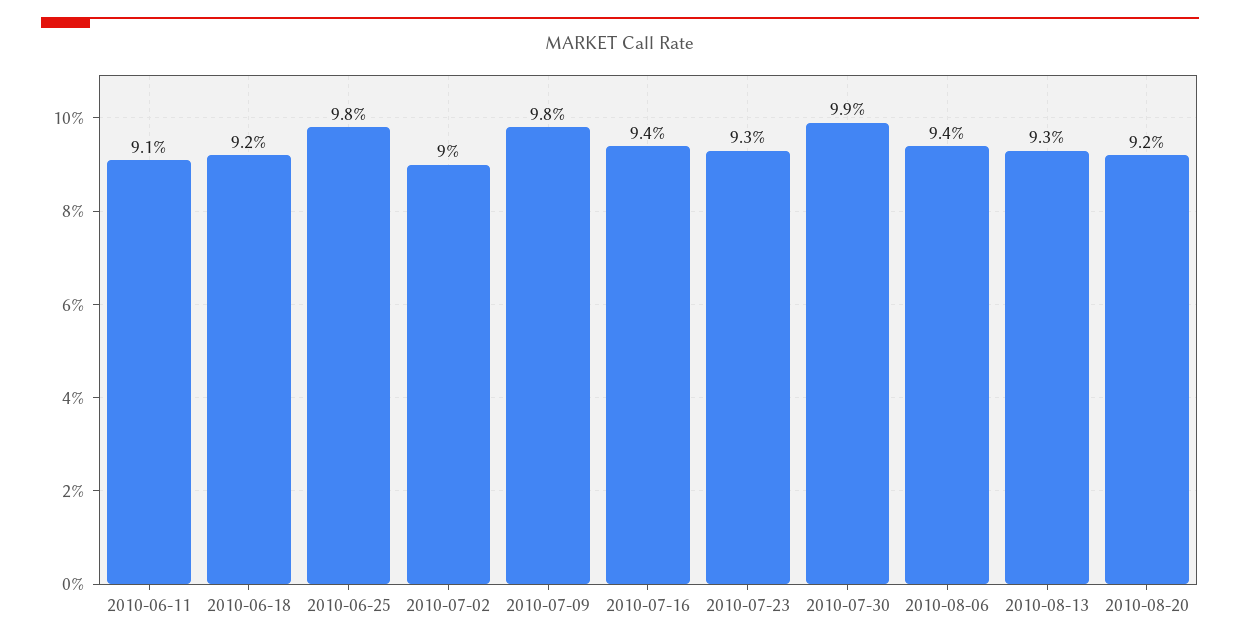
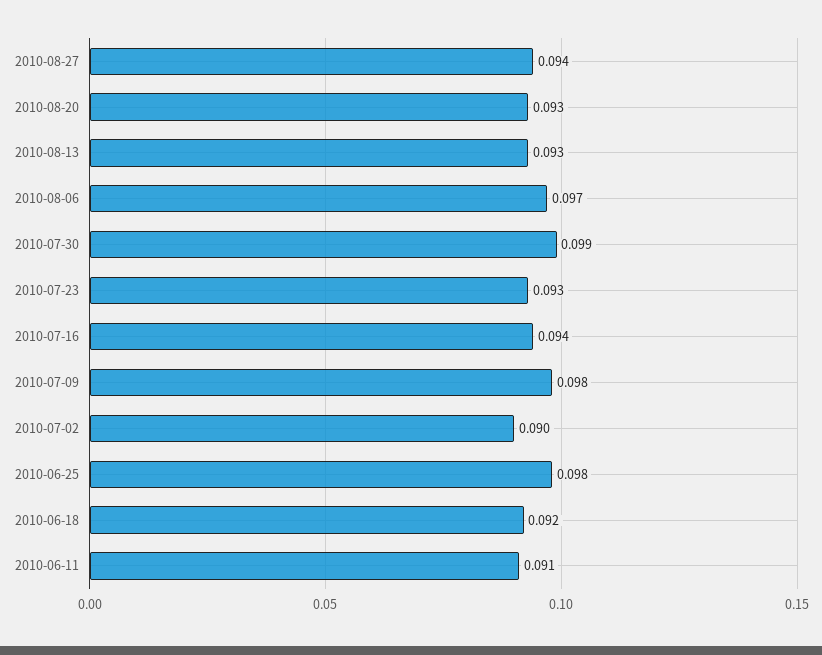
2010-08-06: 0.094 -> 0.097
2010-08-20: 0.092 -> 0.093
2010-08-27: none -> 0.094

